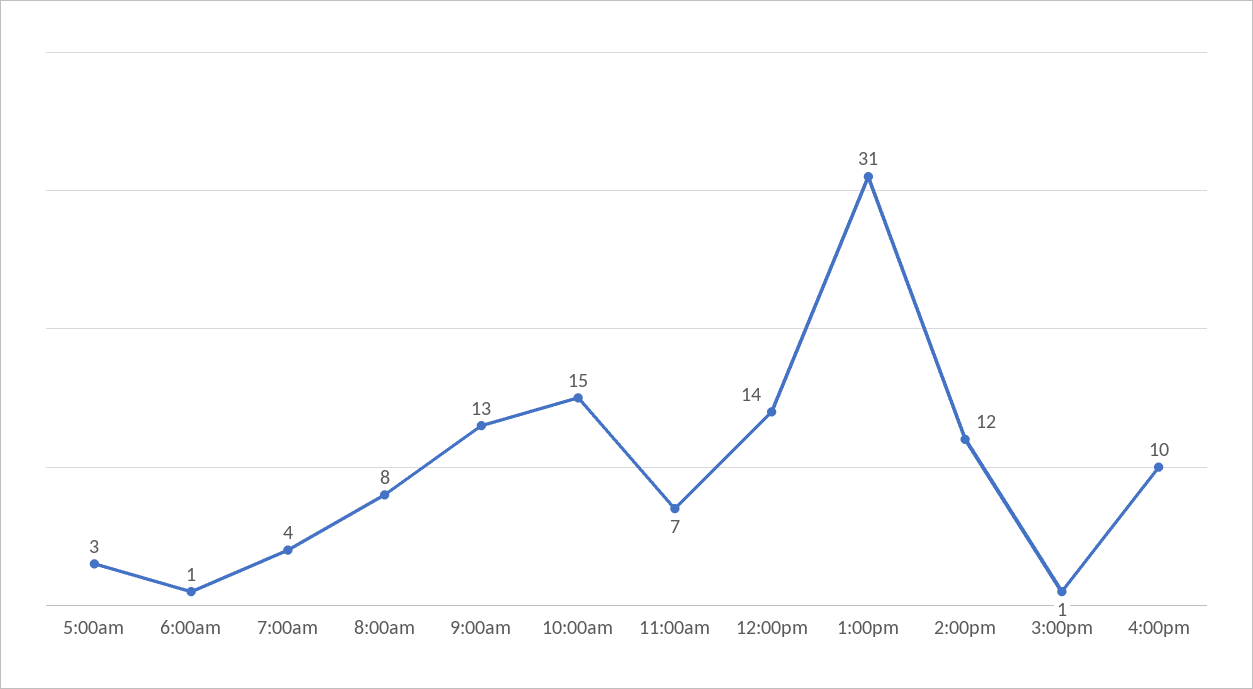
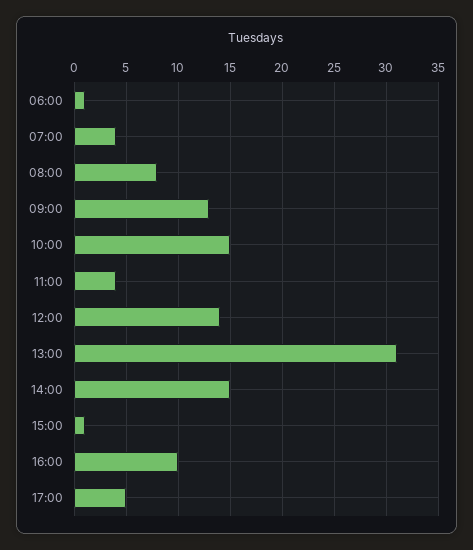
5:00am: 3 -> none
11:00am: 7 -> 4
2:00pm: 12 -> 15
17:00: none -> 5

